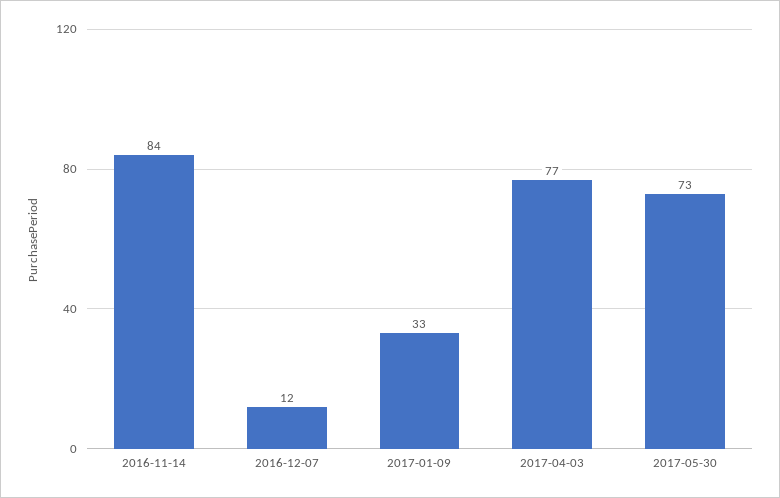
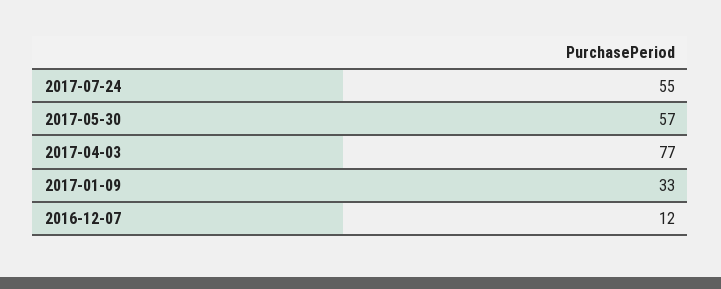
2016-11-14: 84 -> none
2017-05-30: 73 -> 57
2017-07-24: none -> 55

